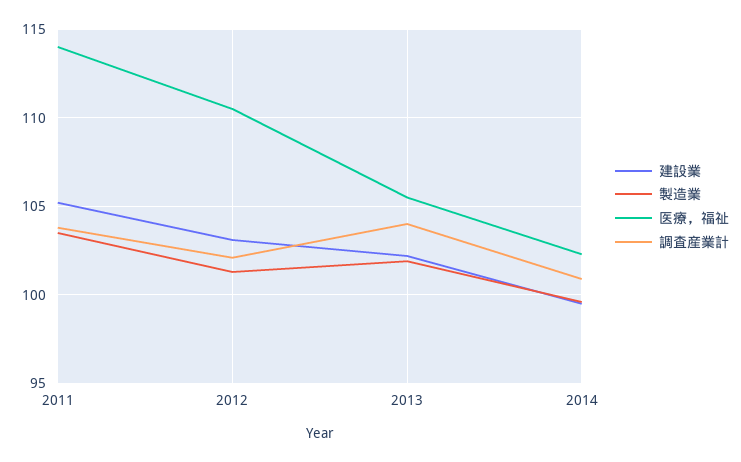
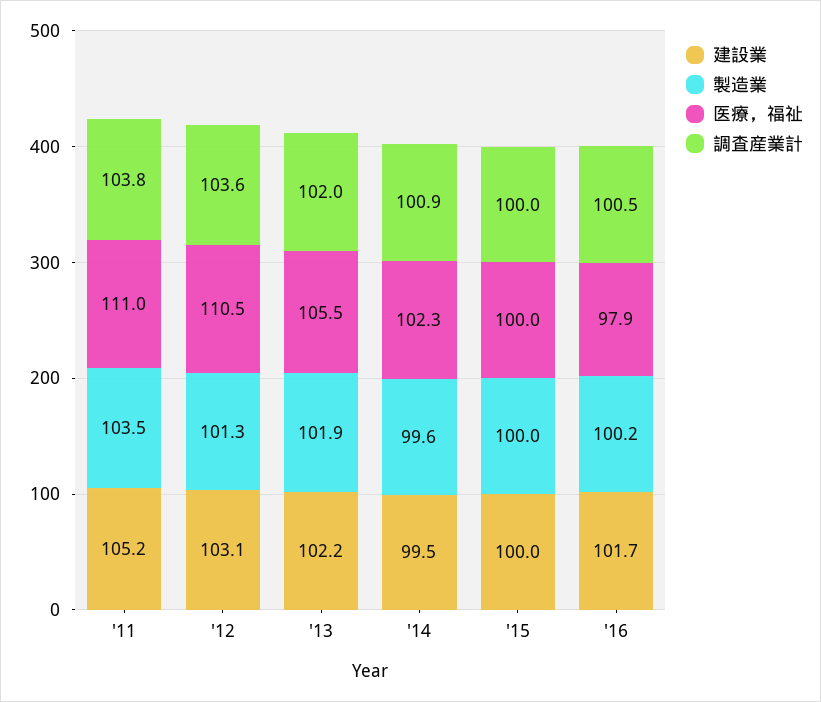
医療，福祉, 2011: 114 -> 111
調査産業計, 2012: 102 -> 103.6
調査産業計, 2013: 104 -> 102
建設業, '15: none -> 100
製造業, '15: none -> 100
医療，福祉, '15: none -> 100
調査産業計, '15: none -> 100
建設業, '16: none -> 101.7
製造業, '16: none -> 100.2
医療，福祉, '16: none -> 97.9
調査産業計, '16: none -> 100.5

